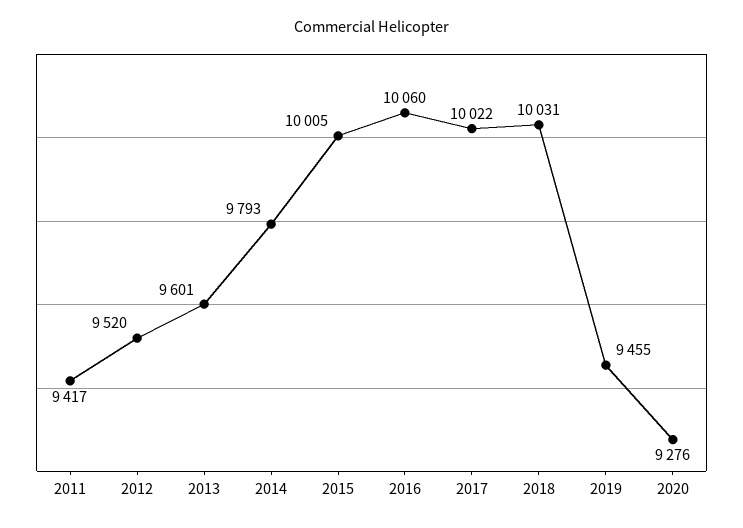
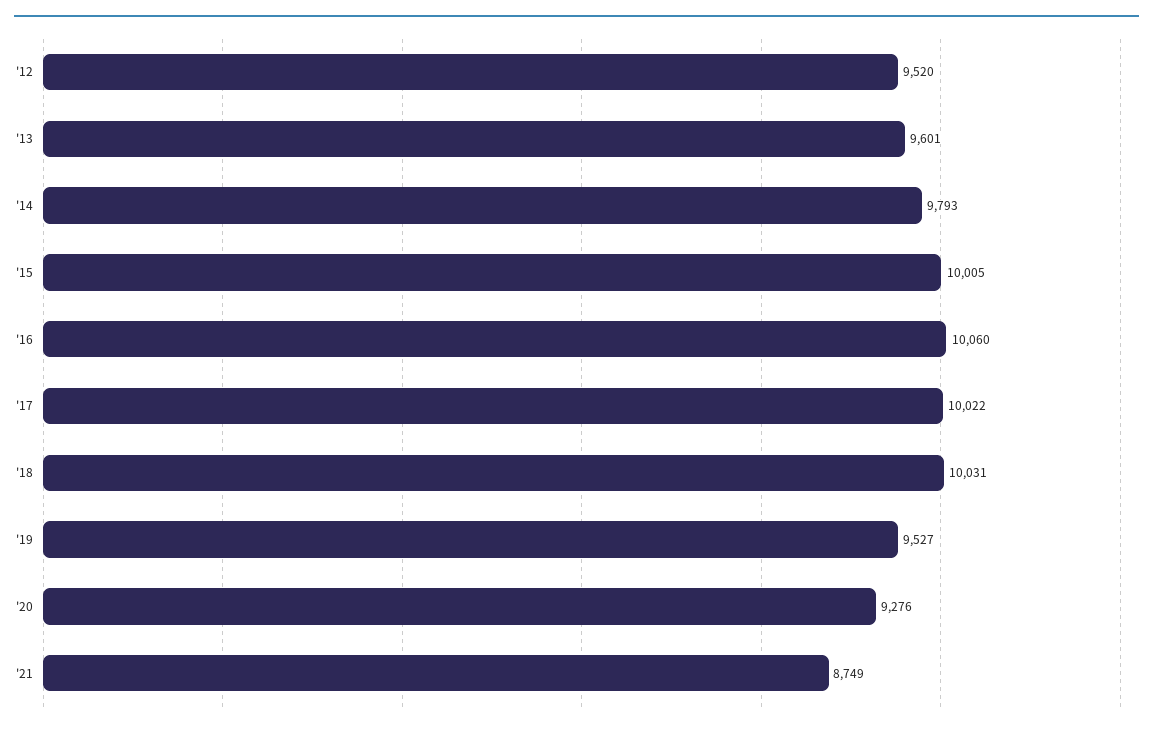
2011: 9417 -> none
2019: 9455 -> 9527
'21: none -> 8749

